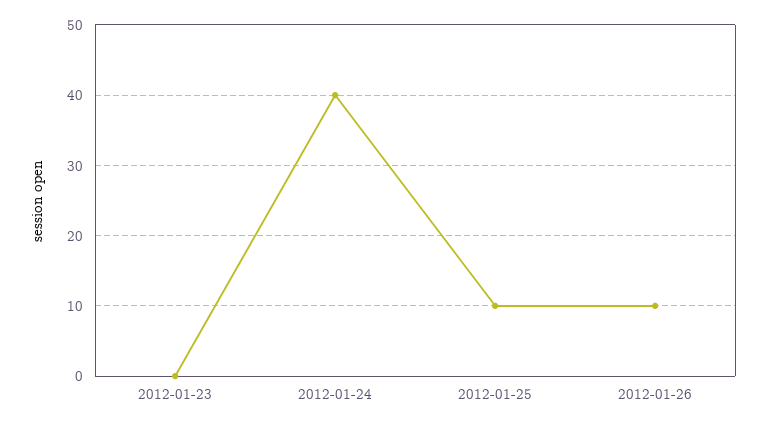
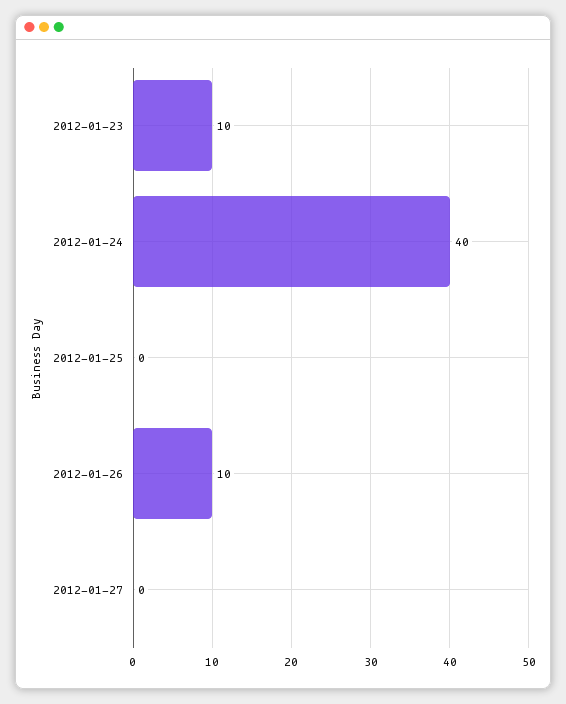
2012-01-23: 0 -> 10
2012-01-25: 10 -> 0
2012-01-27: none -> 0

